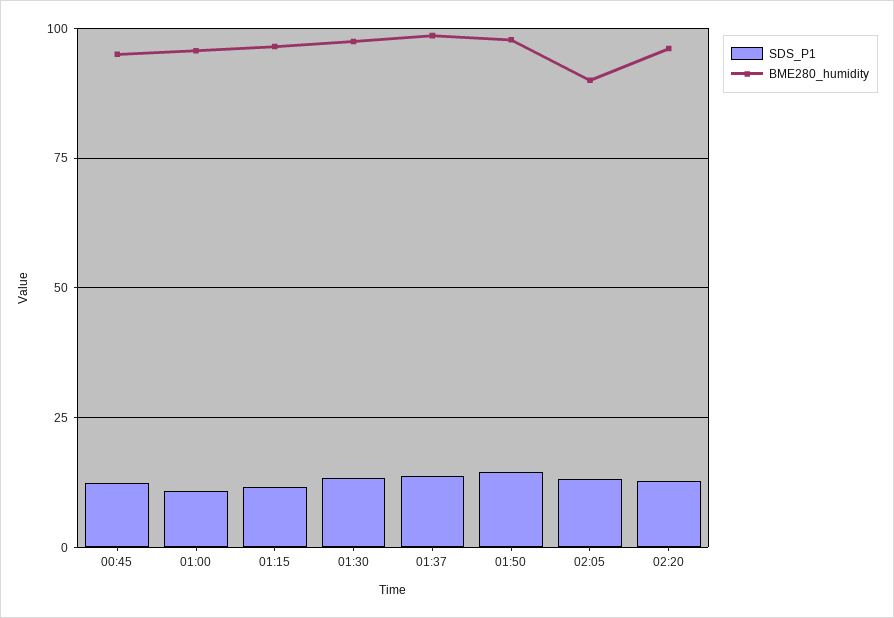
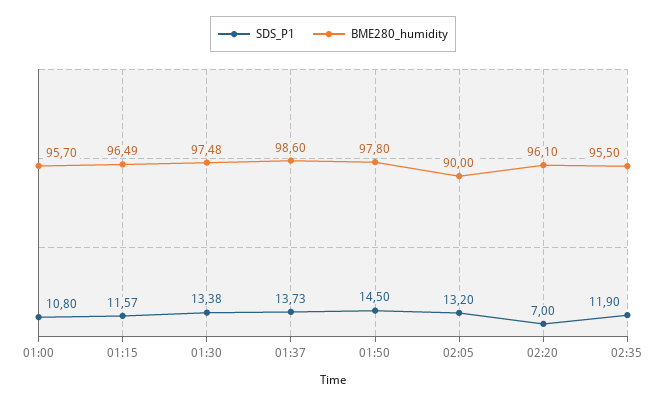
SDS_P1, 00:45: 12.5 -> none
BME280_humidity, 00:45: 95 -> none
SDS_P1, 02:20: 12.5 -> 7
SDS_P1, 02:35: none -> 11.9
BME280_humidity, 02:35: none -> 95.5

